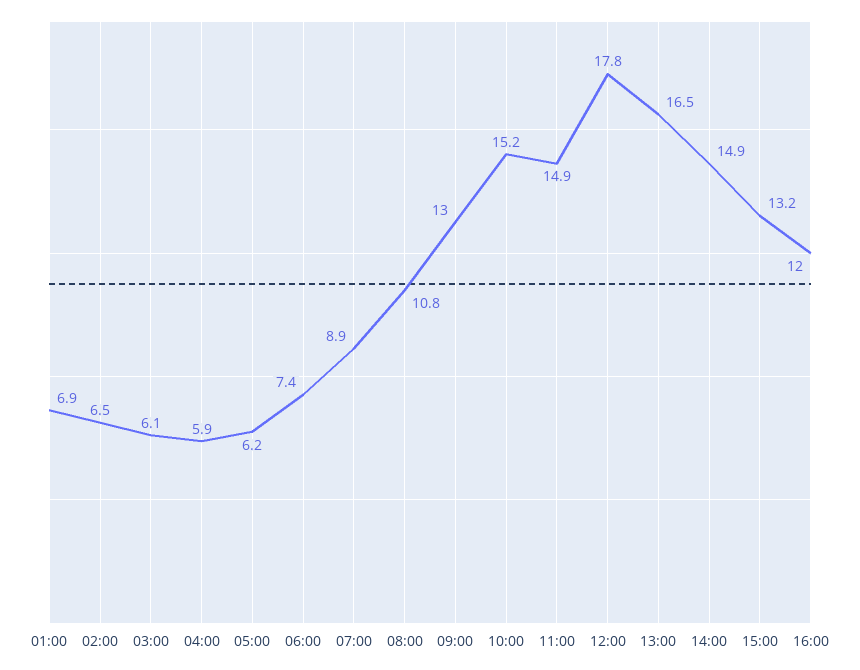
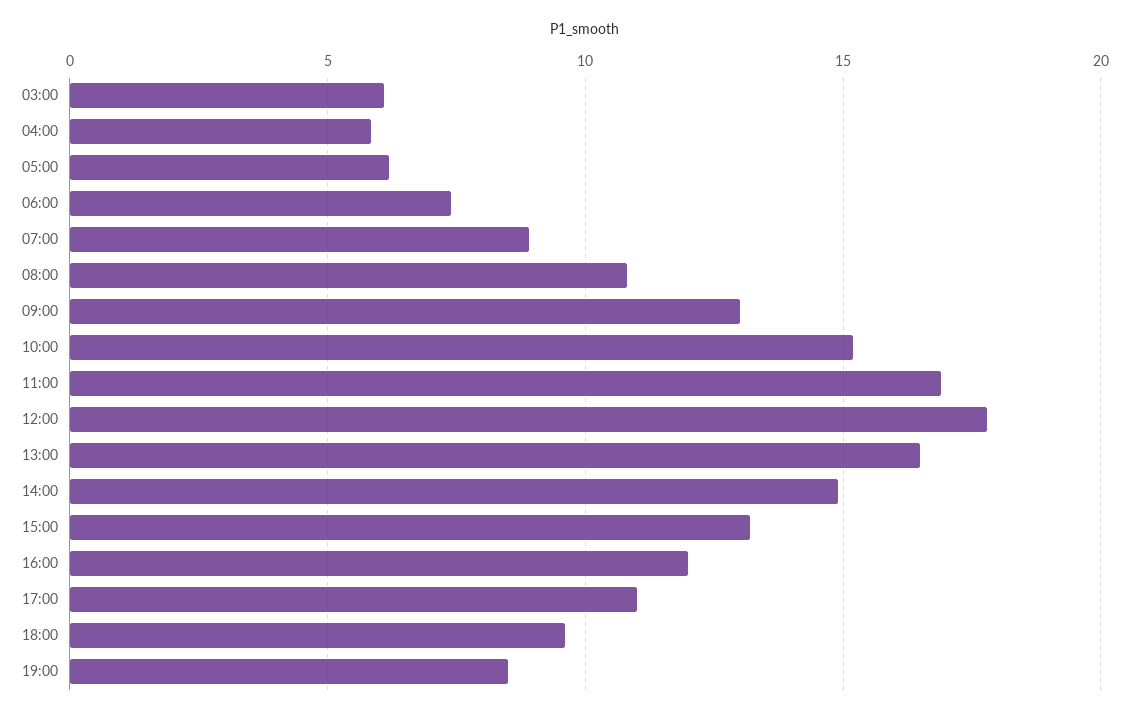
01:00: 6.9 -> none
02:00: 6.5 -> none
11:00: 14.9 -> 17
17:00: none -> 11
18:00: none -> 9.5
19:00: none -> 8.5

